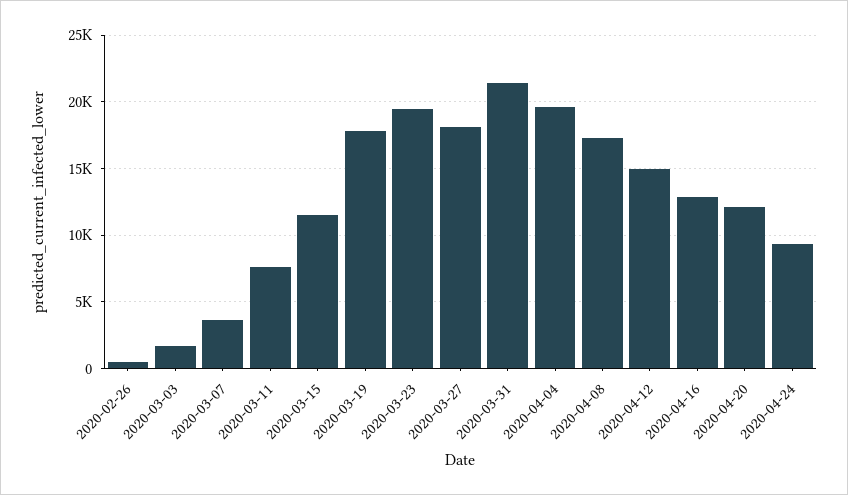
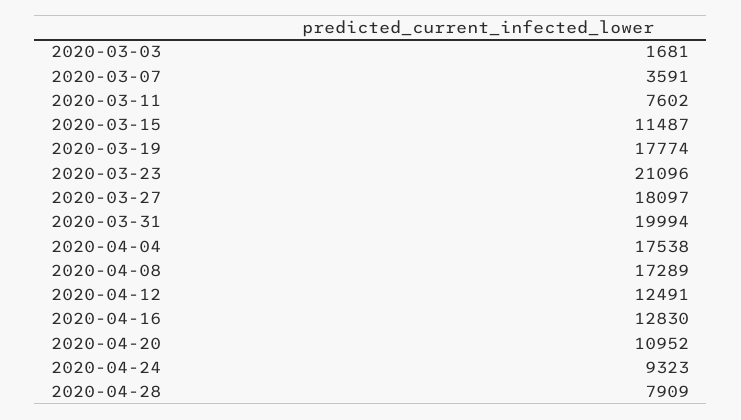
2020-02-26: 500 -> none
2020-03-23: 19500 -> 21096
2020-03-31: 21500 -> 19994
2020-04-04: 19500 -> 17538
2020-04-12: 15000 -> 12491
2020-04-20: 12000 -> 10952
2020-04-28: none -> 7909

